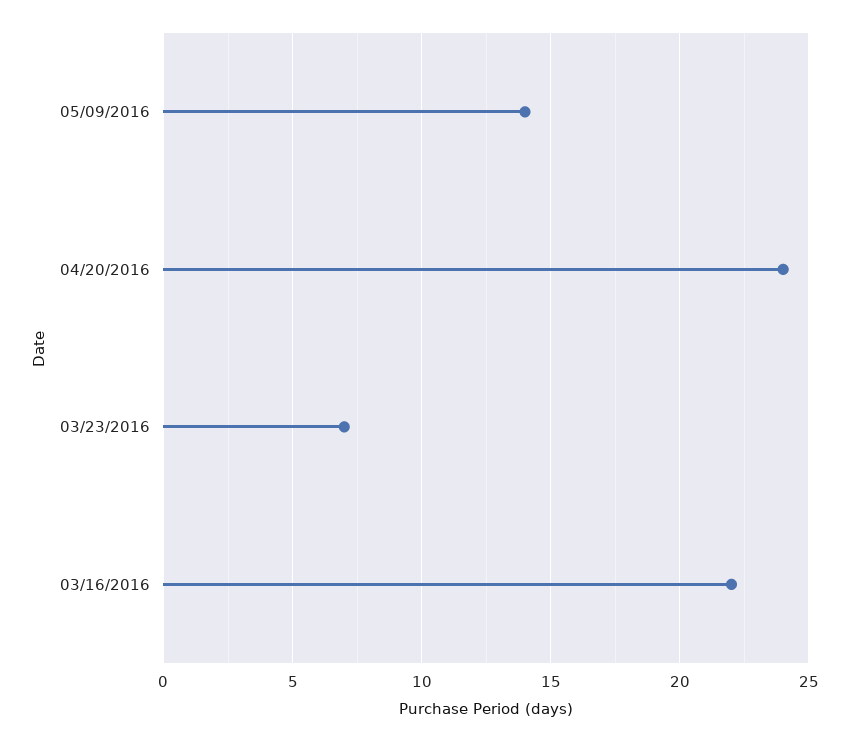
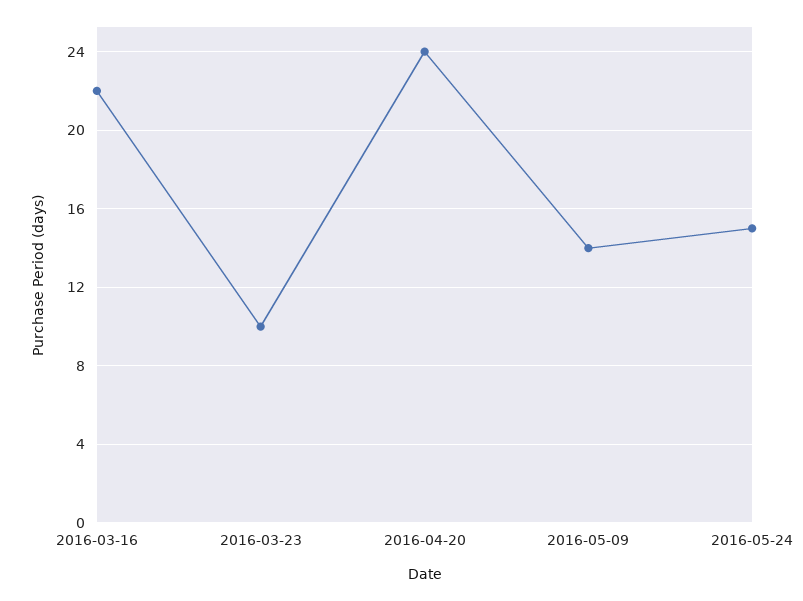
03/23/2016: 7 -> 10
2016-05-24: none -> 15

